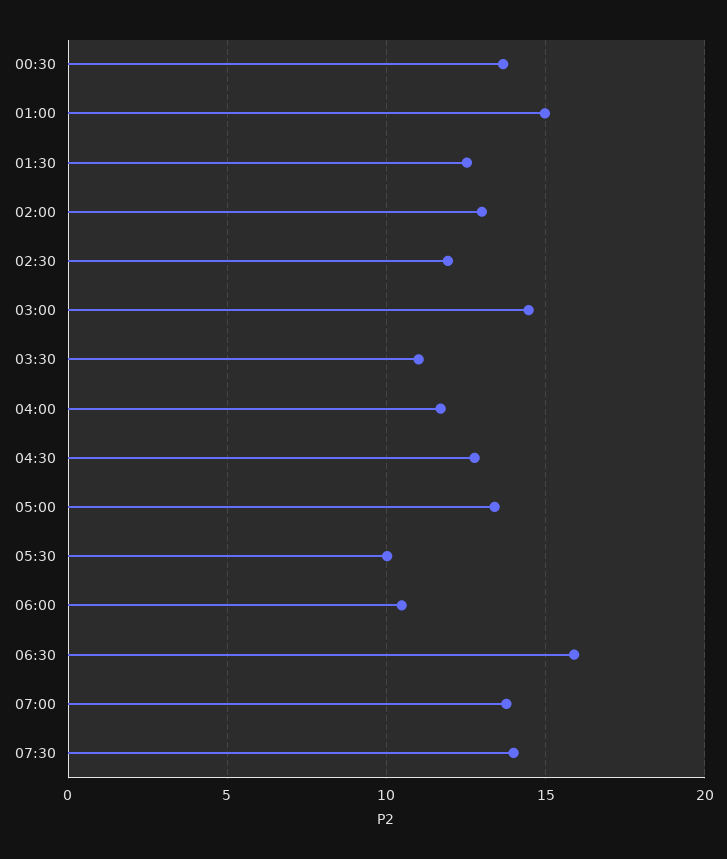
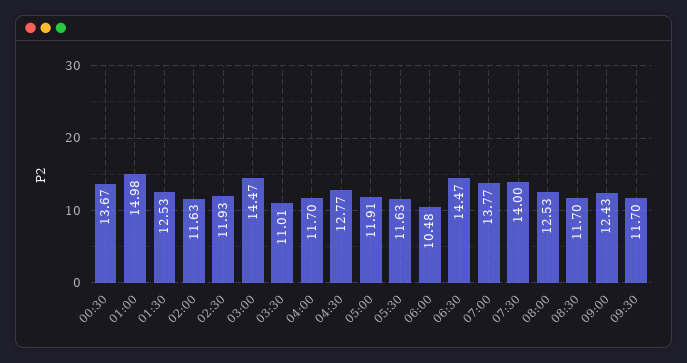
02:00: 13 -> 11.63
05:00: 13.5 -> 11.91
05:30: 10 -> 11.63
06:30: 16 -> 14.47
08:00: none -> 12.53
08:30: none -> 11.7
09:00: none -> 12.43
09:30: none -> 11.7

